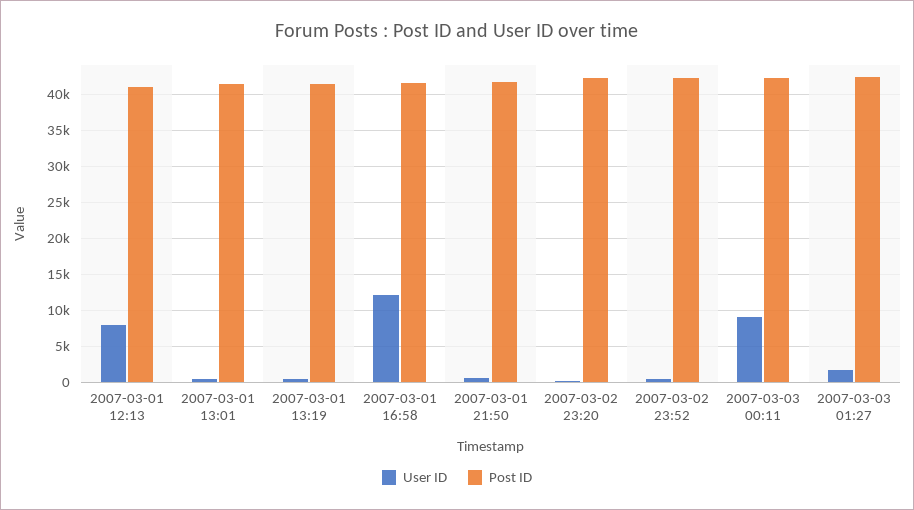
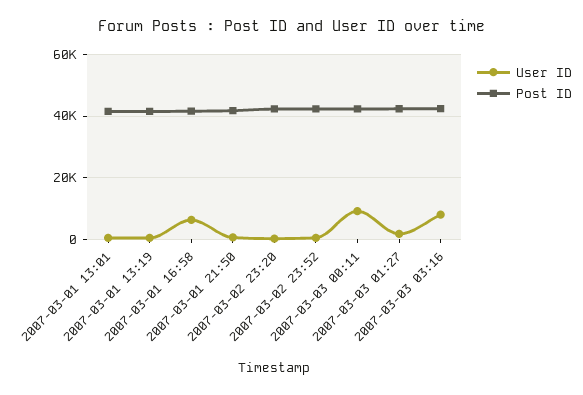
User ID, 2007-03-01 12:13: 8000 -> none
Post ID, 2007-03-01 12:13: 41000 -> none
User ID, 2007-03-01 16:58: 12000 -> 6000
User ID, 2007-03-03 03:16: none -> 8000
Post ID, 2007-03-03 03:16: none -> 42000

